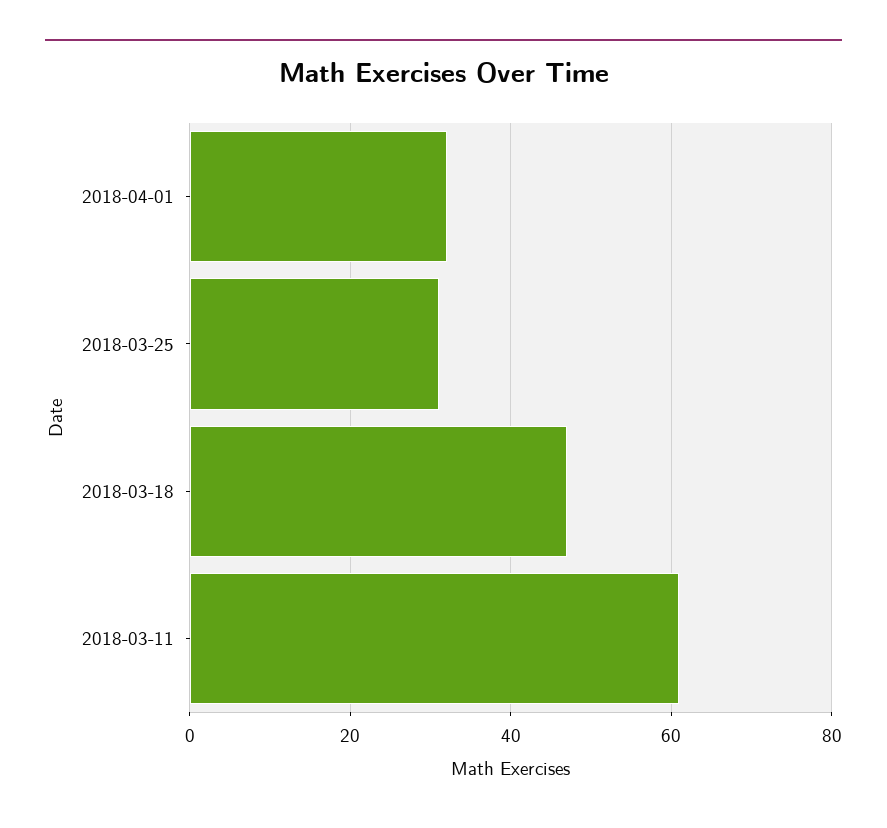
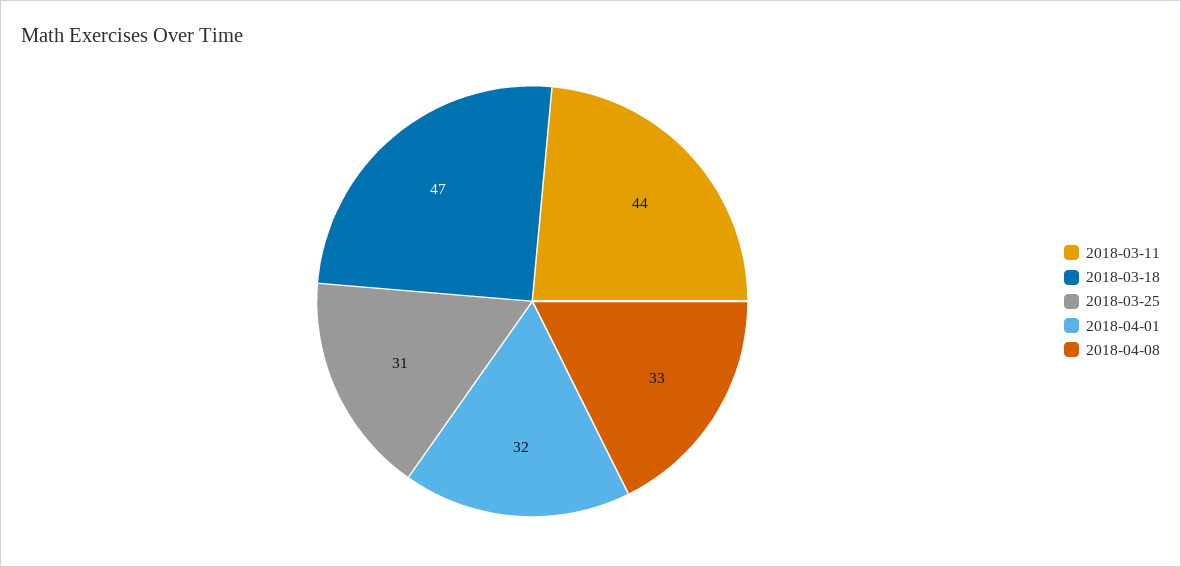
2018-03-11: 60 -> 44
2018-04-08: none -> 33

